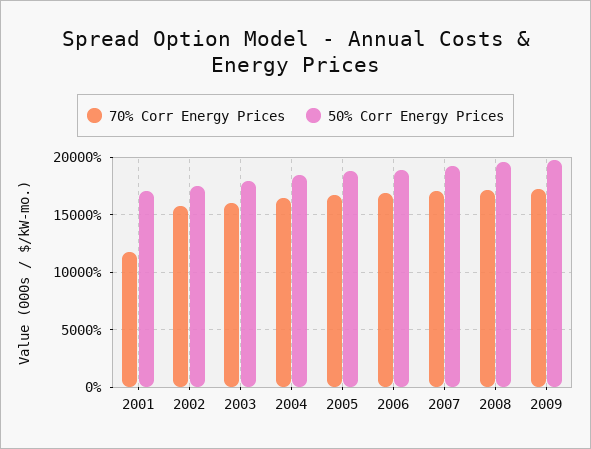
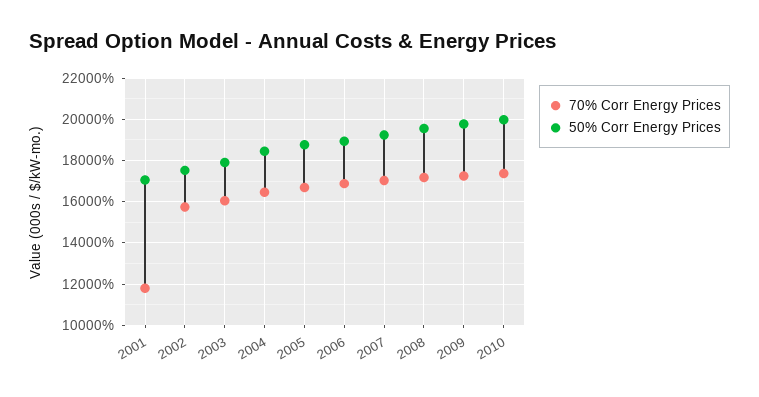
70% Corr Energy Prices, 2010: none -> 17500
50% Corr Energy Prices, 2010: none -> 20000

